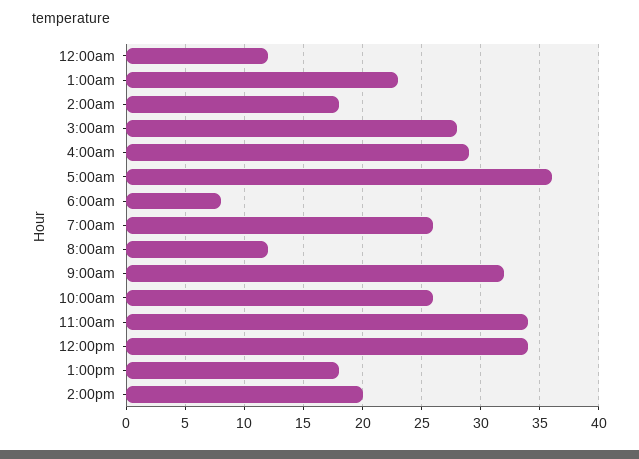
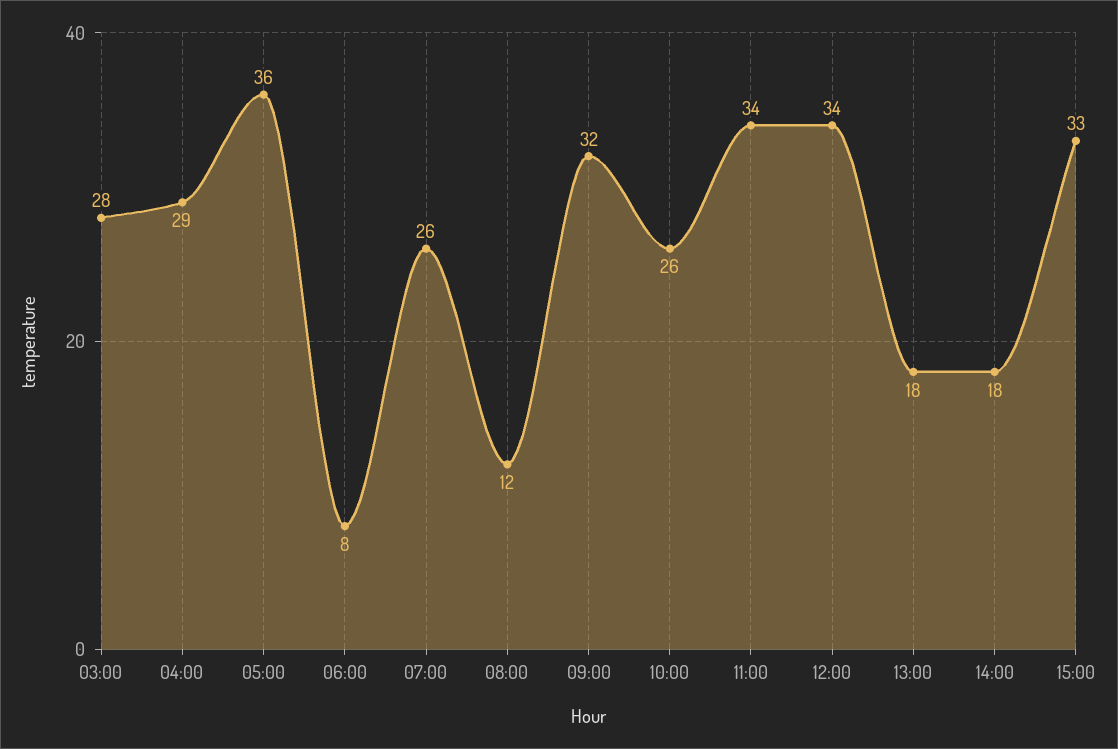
12:00am: 12 -> none
1:00am: 23 -> none
2:00am: 18 -> none
2:00pm: 20 -> 18
15:00: none -> 33

